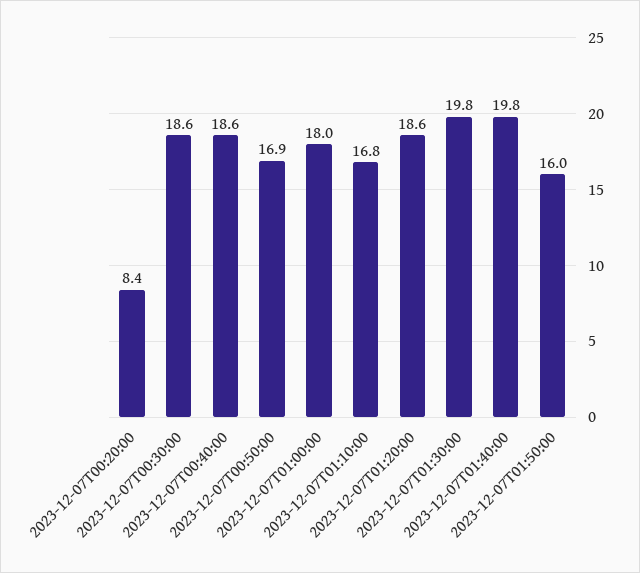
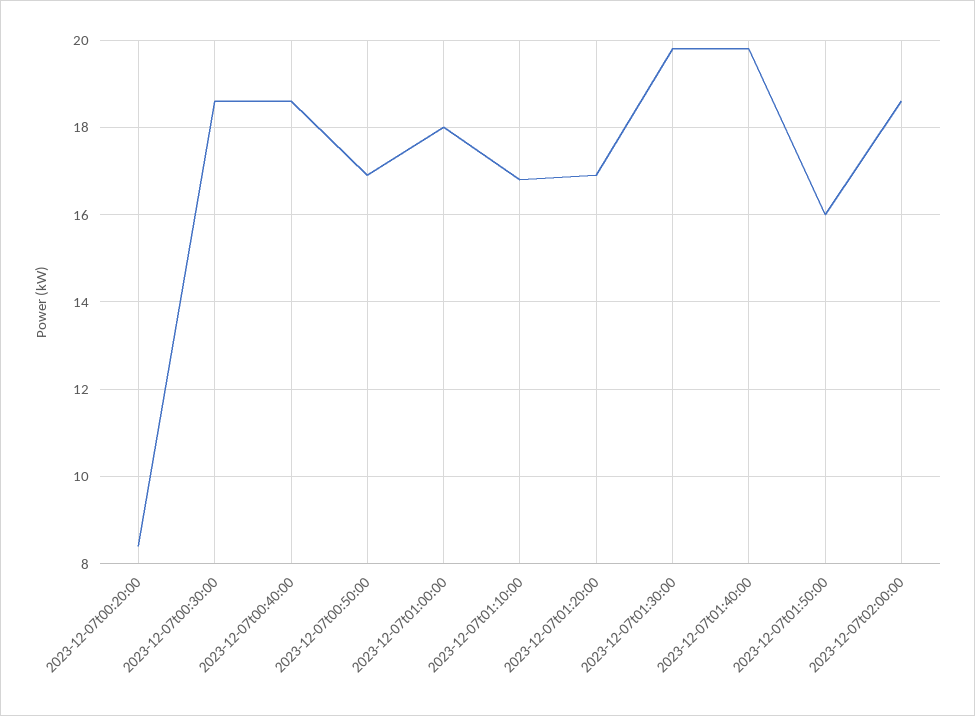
2023-12-07T01:20:00: 18.6 -> 17
2023-12-07t02:00:00: none -> 18.5

